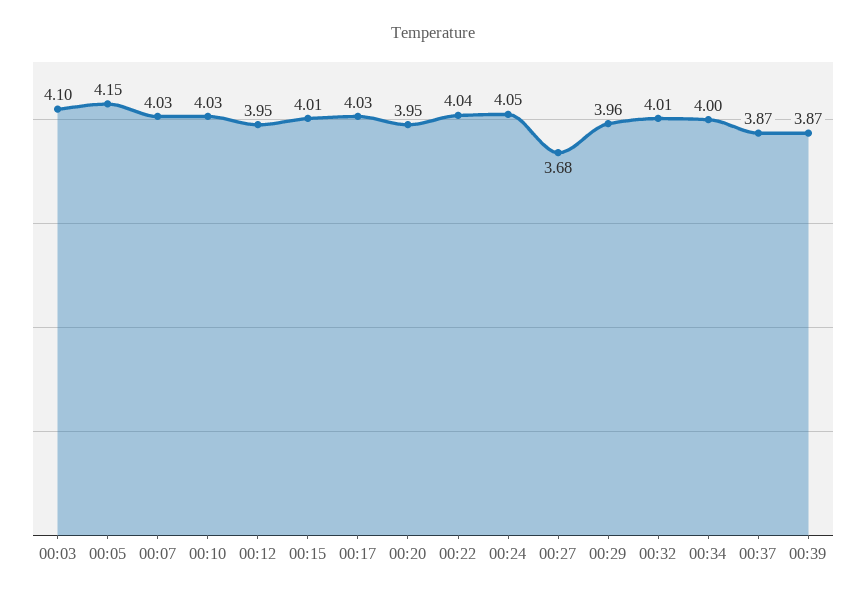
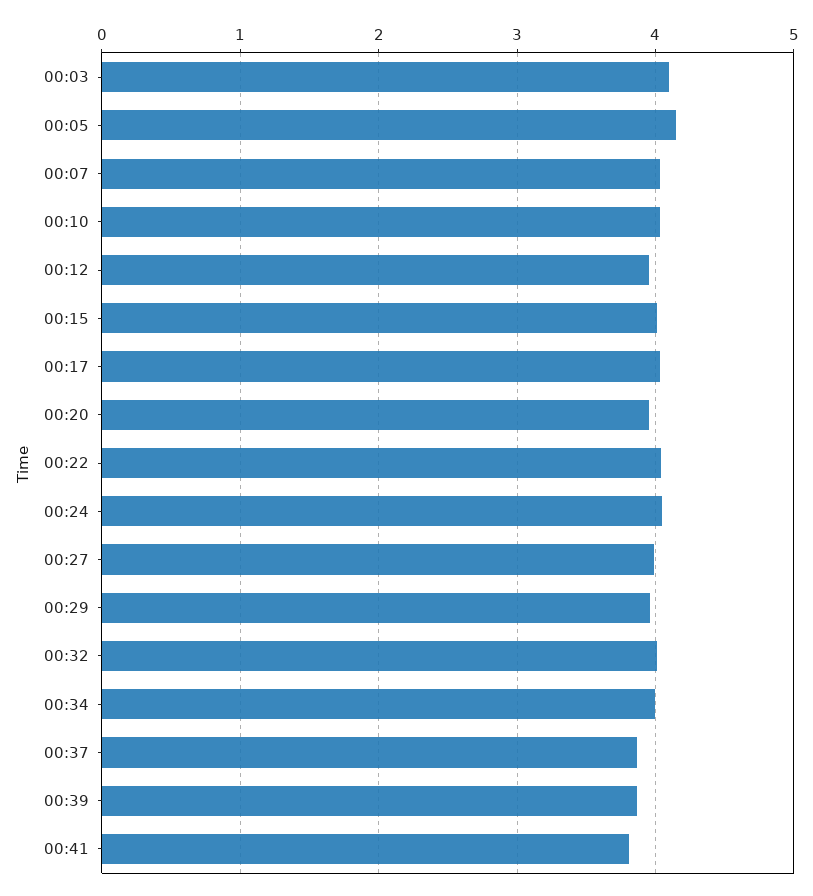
00:27: 3.68 -> 4
00:41: none -> 3.8

